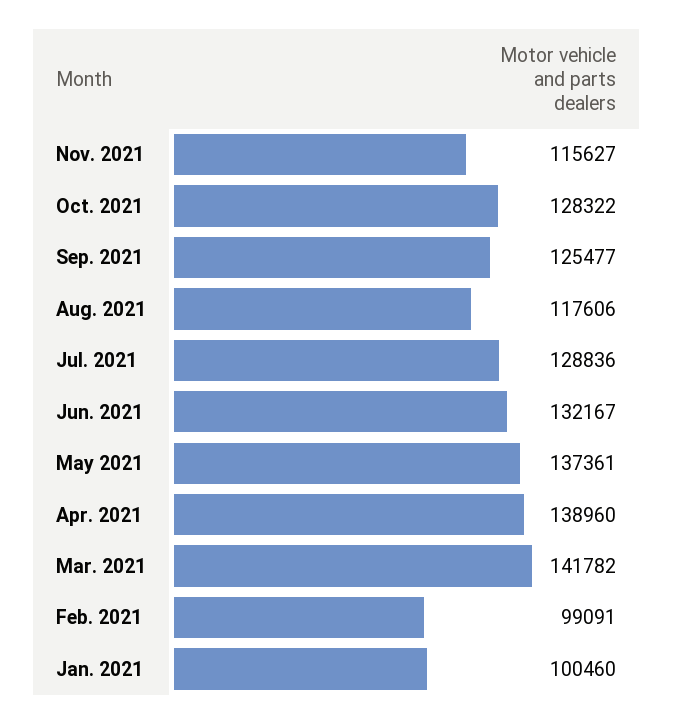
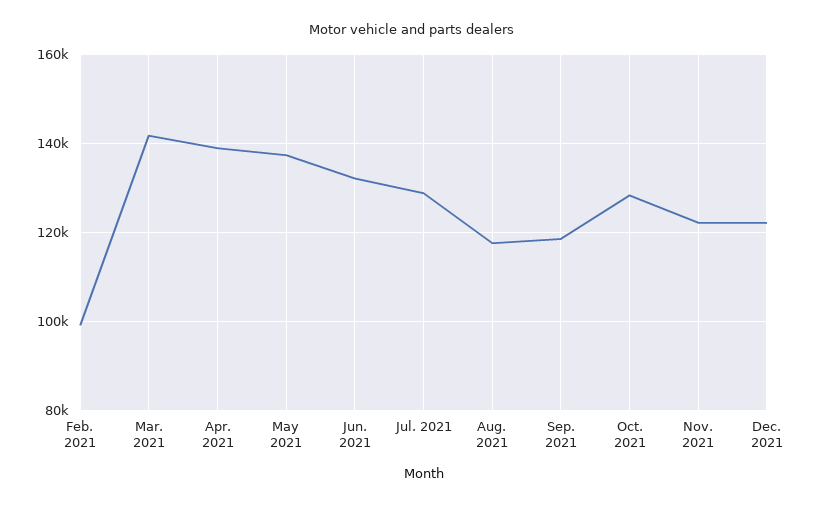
Nov. 2021: 115627 -> 122000
Sep. 2021: 125477 -> 118000
Jan. 2021: 100460 -> none
Dec. 2021: none -> 122000

